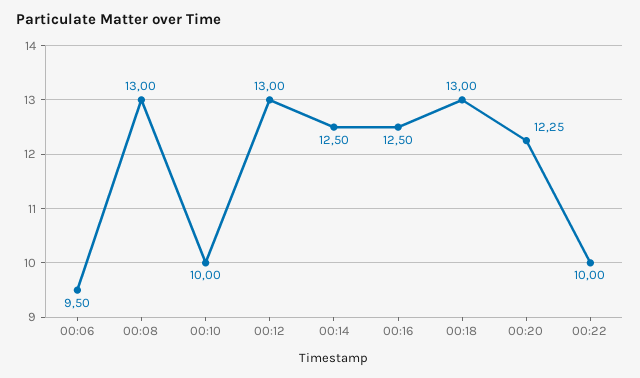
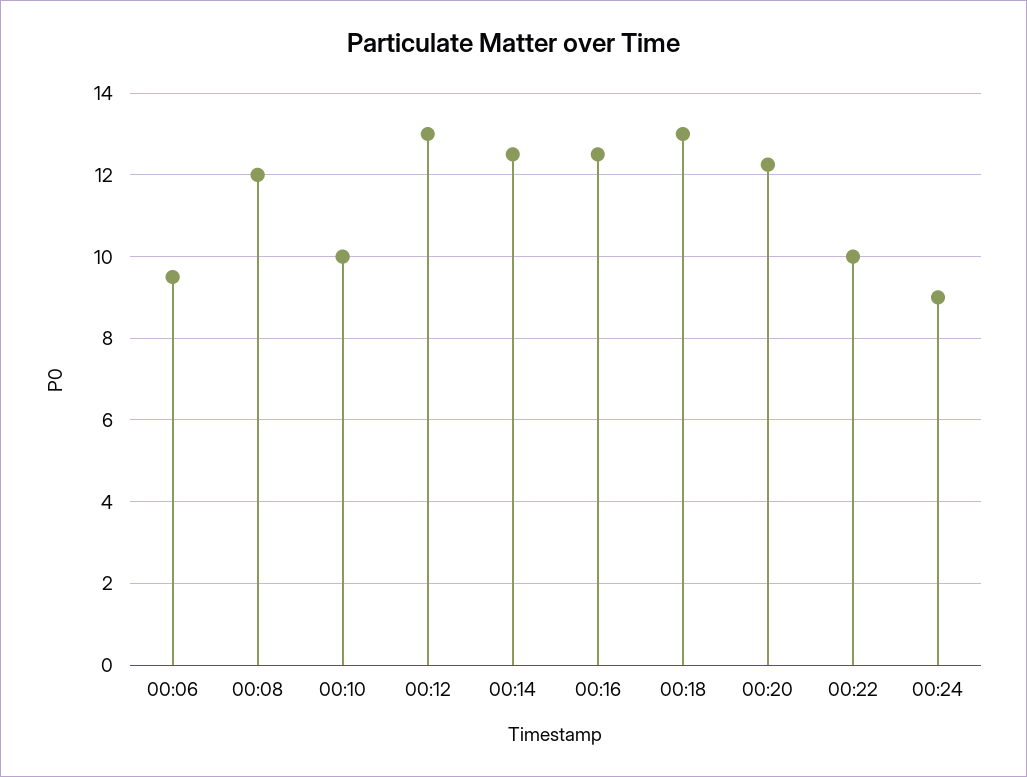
00:08: 13 -> 12
00:24: none -> 9

